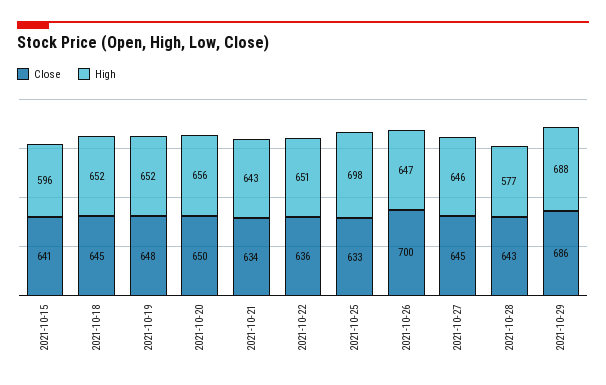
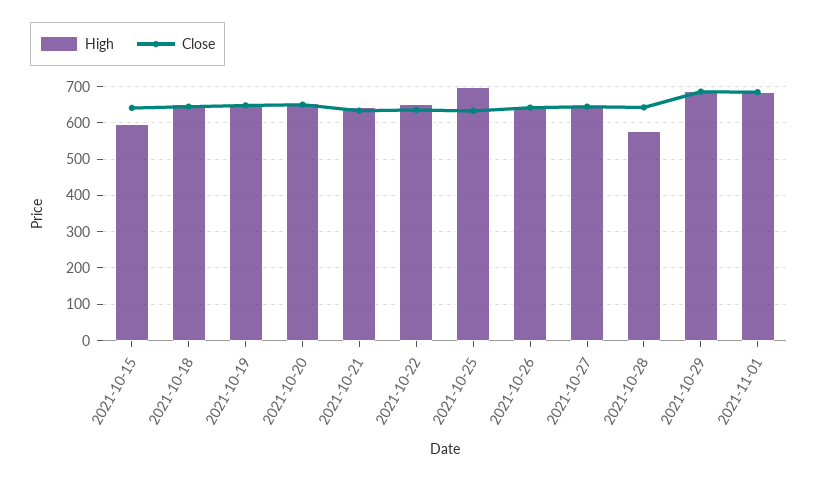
Close, 2021-10-26: 700 -> 640
High, 2021-11-01: none -> 680
Close, 2021-11-01: none -> 680

